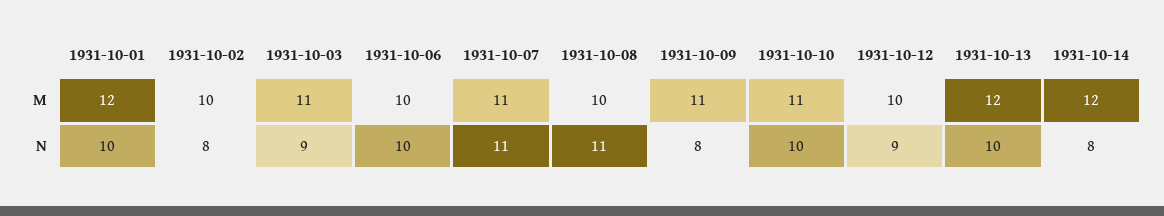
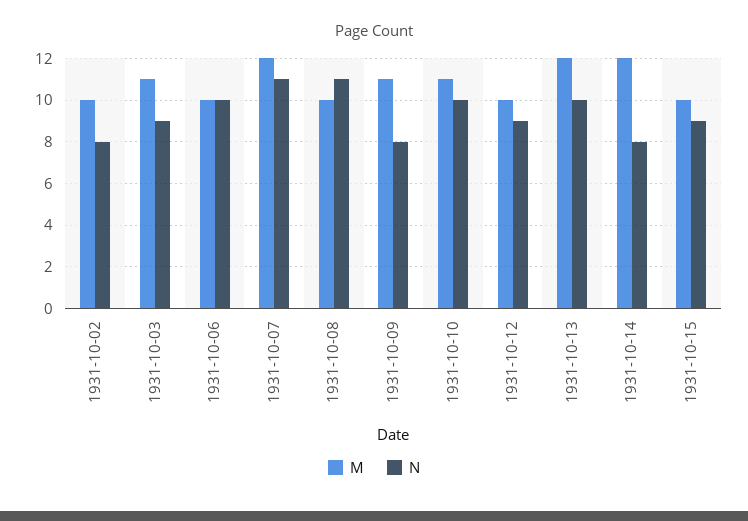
M, 1931-10-01: 12 -> none
M, 1931-10-07: 11 -> 12
N, 1931-10-01: 10 -> none
M, 1931-10-15: none -> 10
N, 1931-10-15: none -> 9

